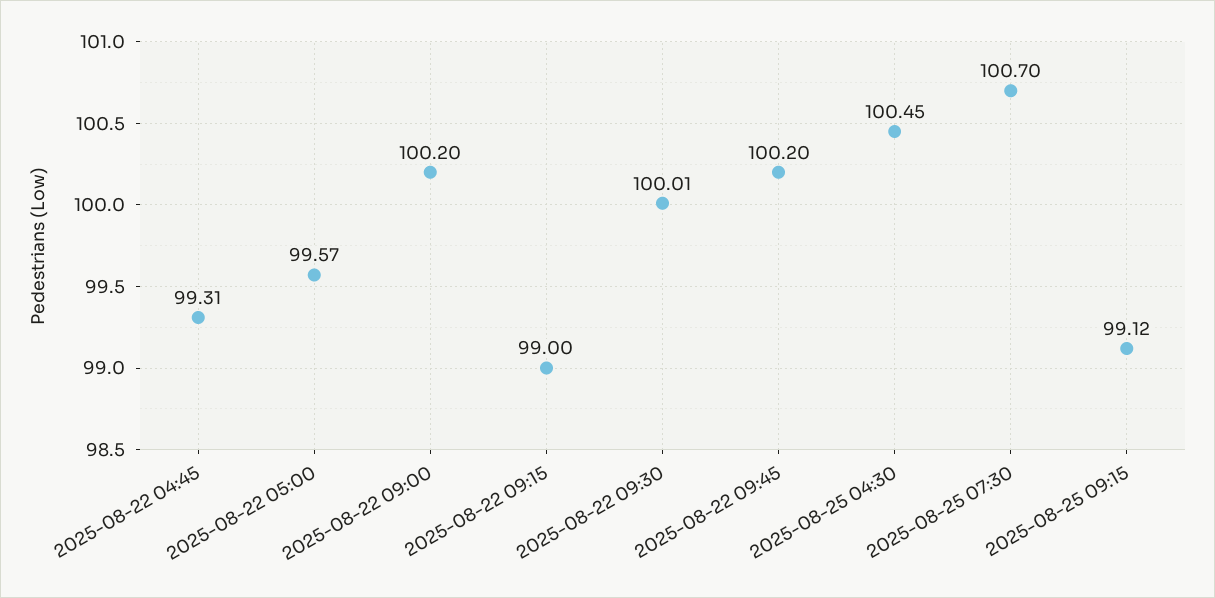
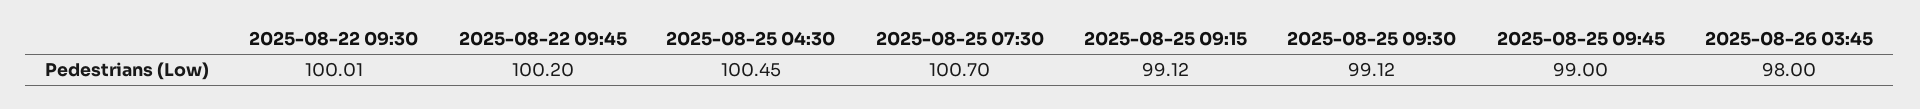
2025-08-22 04:45: 99.31 -> none
2025-08-22 05:00: 99.57 -> none
2025-08-22 09:00: 100.2 -> none
2025-08-22 09:15: 99 -> none
2025-08-25 09:30: none -> 99.12
2025-08-25 09:45: none -> 99
2025-08-26 03:45: none -> 98

